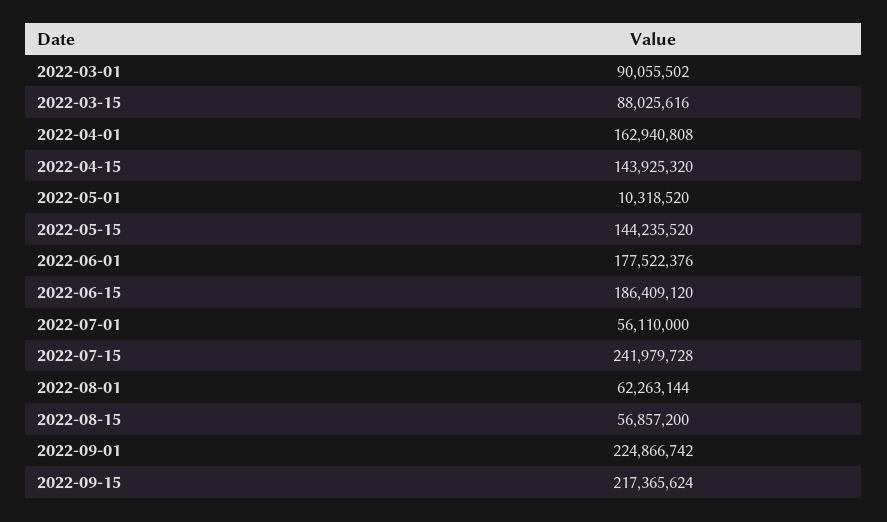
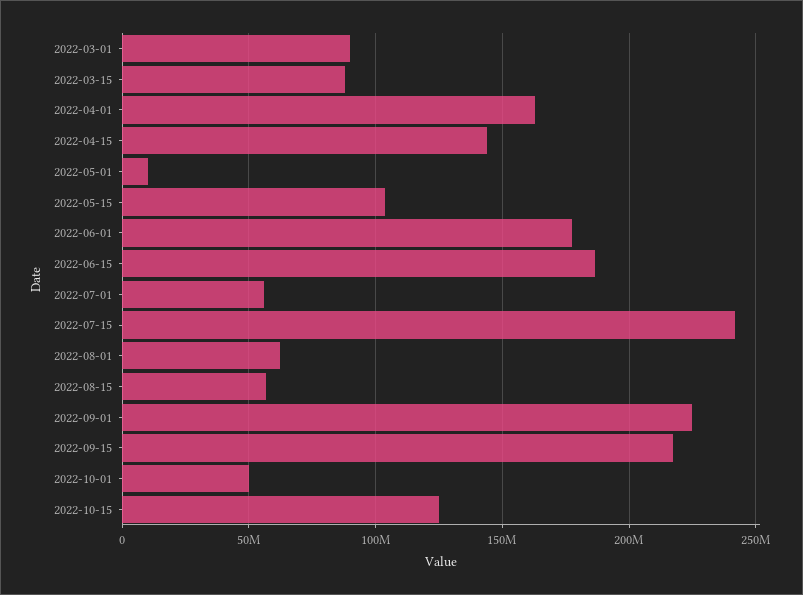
2022-05-15: 144235520 -> 105000000
2022-10-01: none -> 50000000
2022-10-15: none -> 125000000

